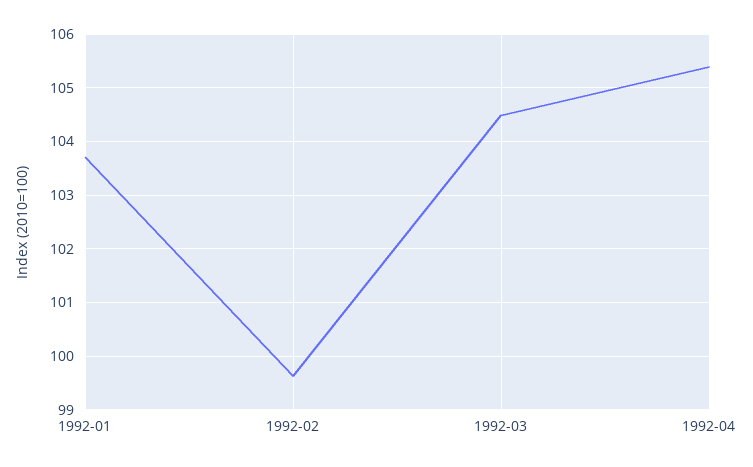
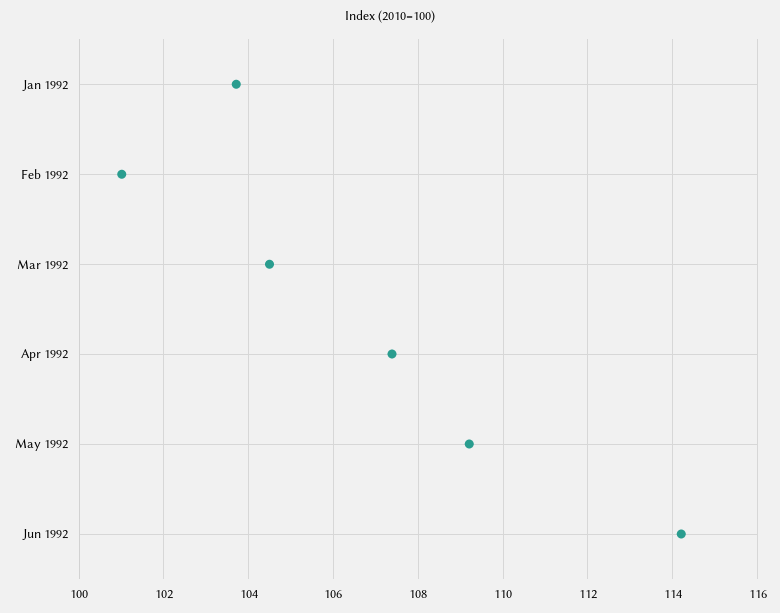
1992-02: 99.6 -> 101
1992-04: 105.4 -> 107.4
May 1992: none -> 109.2
Jun 1992: none -> 114.2

